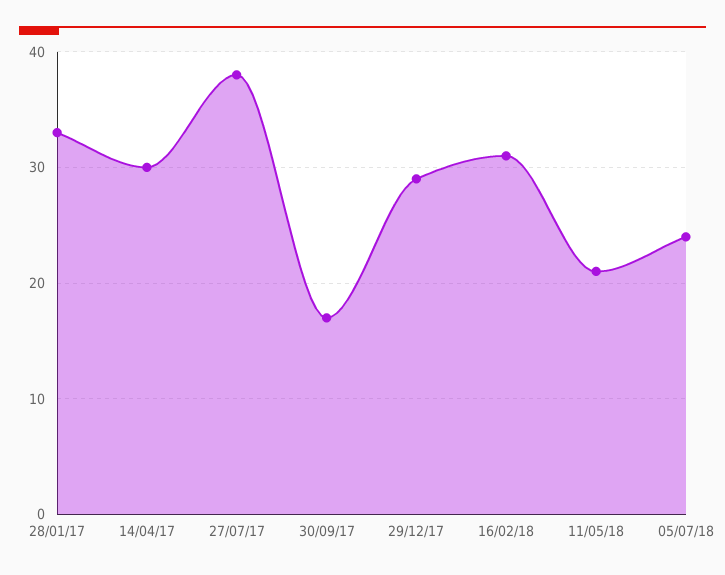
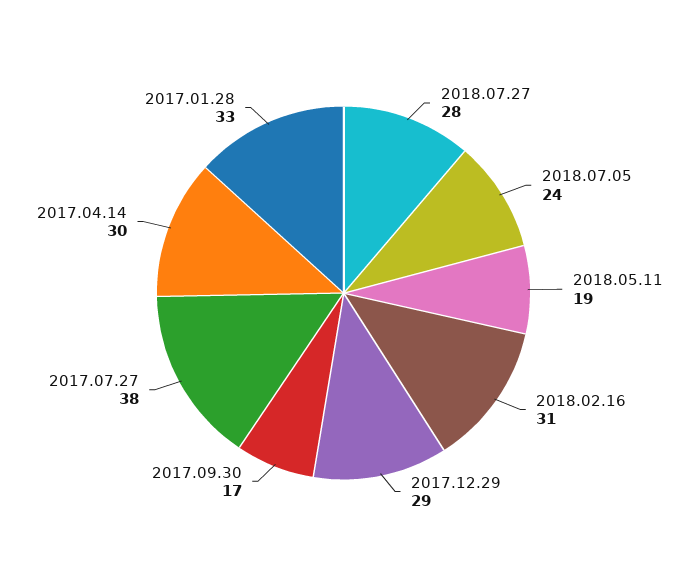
11/05/18: 21 -> 19
2018.07.27: none -> 28

